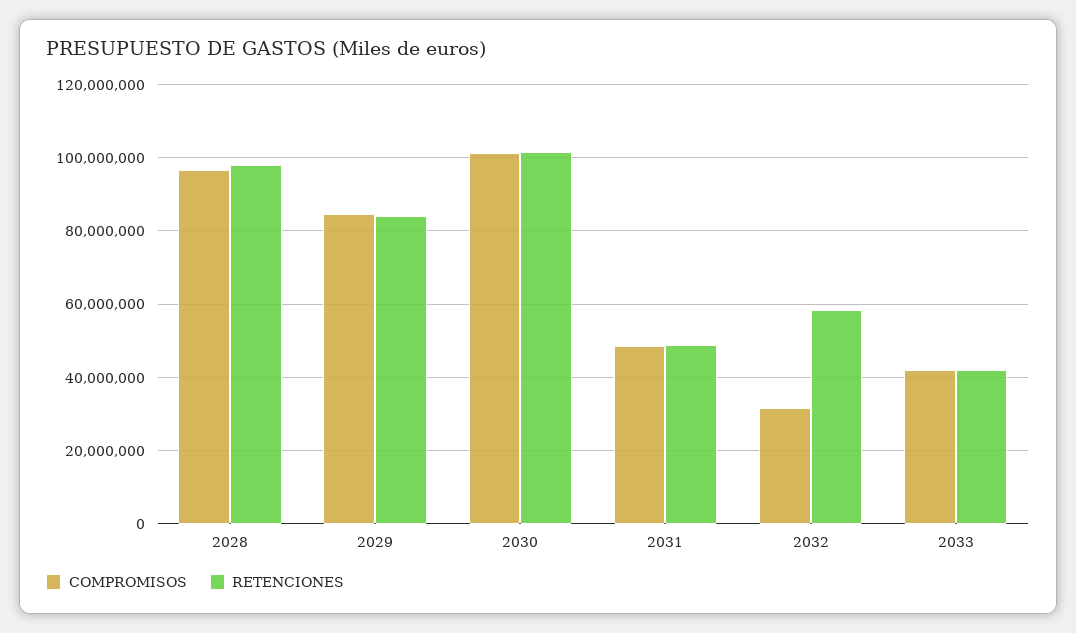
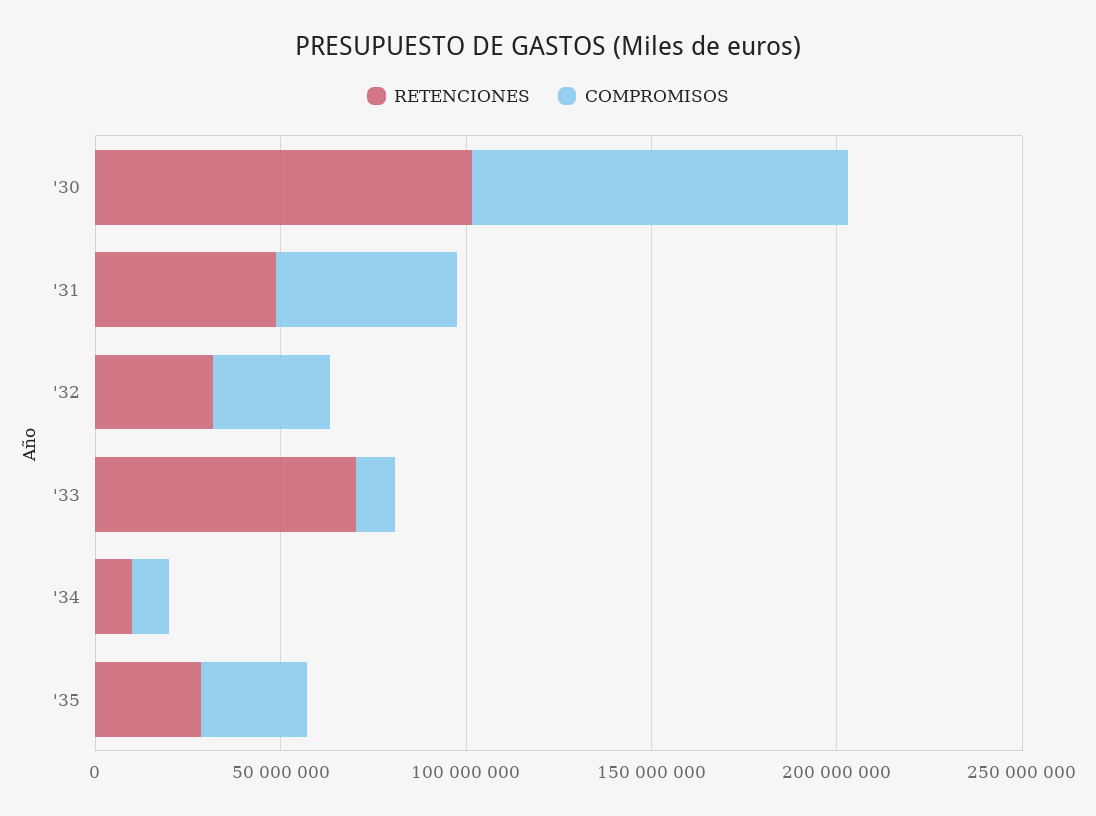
COMPROMISOS, 2028: 96000000 -> none
RETENCIONES, 2028: 98000000 -> none
COMPROMISOS, 2029: 84000000 -> none
RETENCIONES, 2029: 84000000 -> none
RETENCIONES, 2032: 58000000 -> 30000000
COMPROMISOS, 2033: 42000000 -> 10000000
RETENCIONES, 2033: 42000000 -> 70000000
RETENCIONES, '34: none -> 10000000
COMPROMISOS, '34: none -> 10000000
RETENCIONES, '35: none -> 30000000
COMPROMISOS, '35: none -> 30000000

